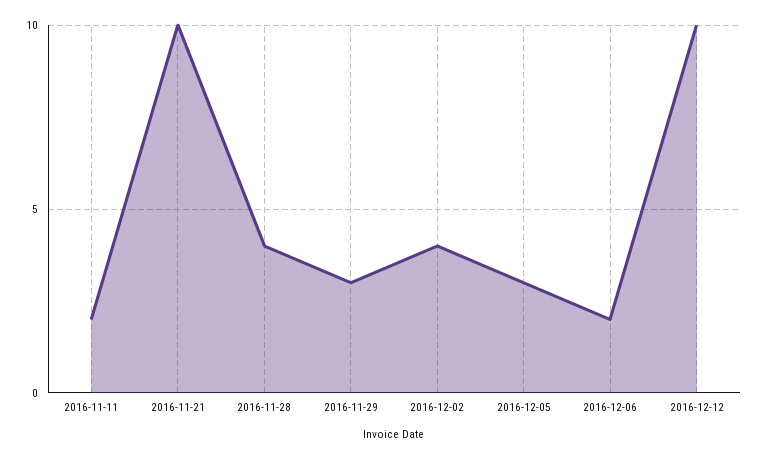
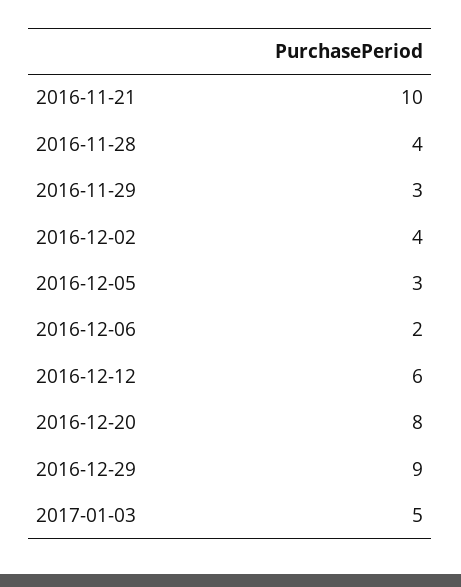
2016-11-11: 2 -> none
2016-12-12: 10 -> 6
2016-12-20: none -> 8
2016-12-29: none -> 9
2017-01-03: none -> 5

